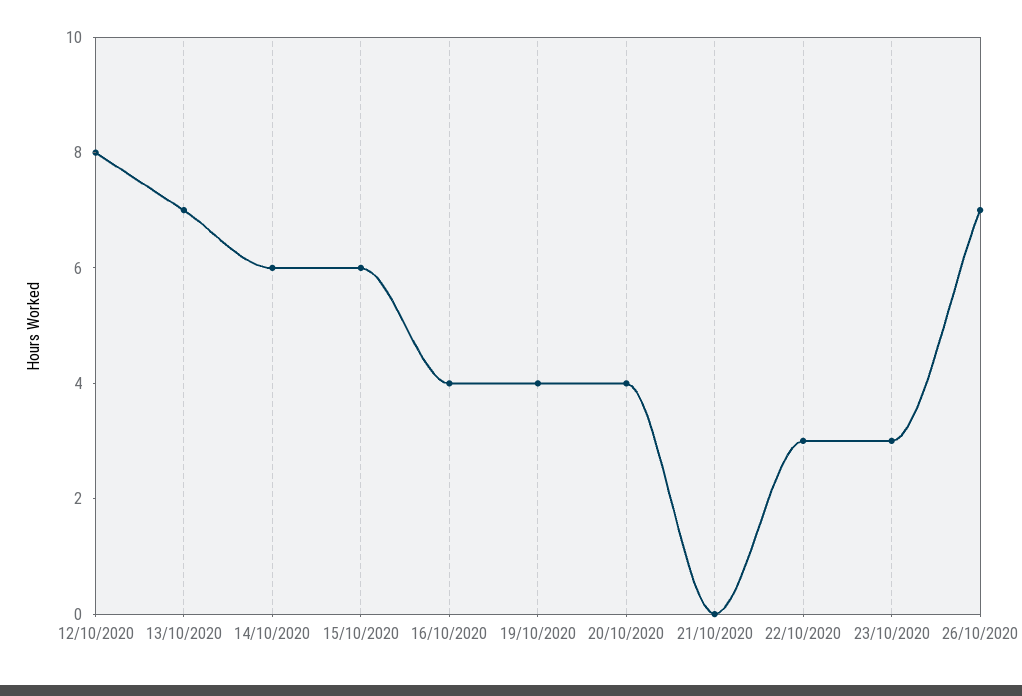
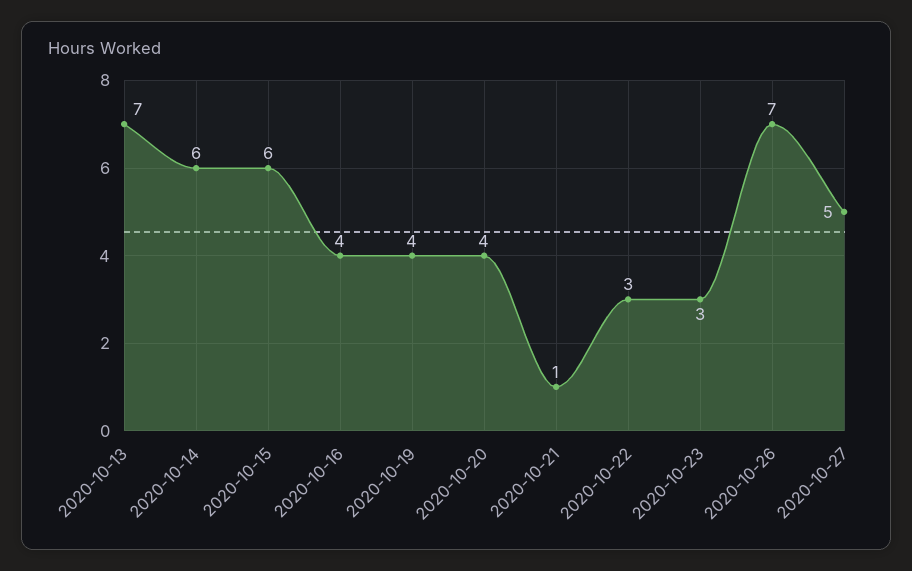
12/10/2020: 8 -> none
21/10/2020: 0 -> 1
2020-10-27: none -> 5

